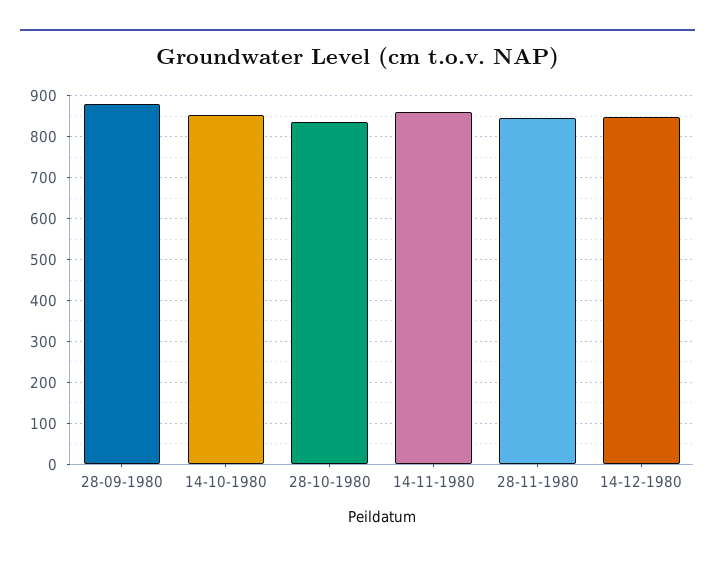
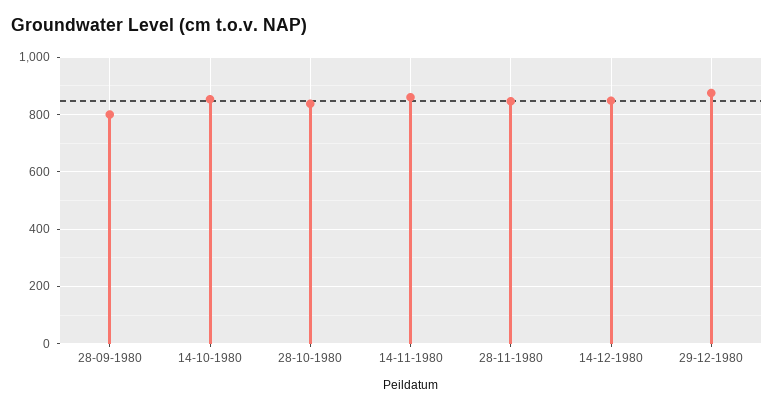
28-09-1980: 880 -> 800
29-12-1980: none -> 875

